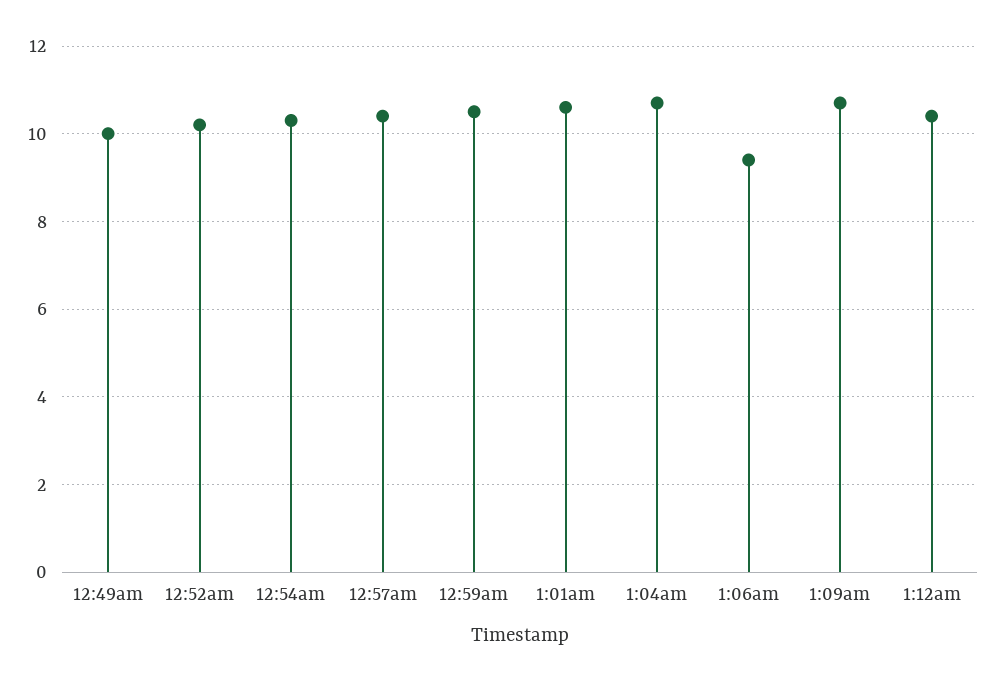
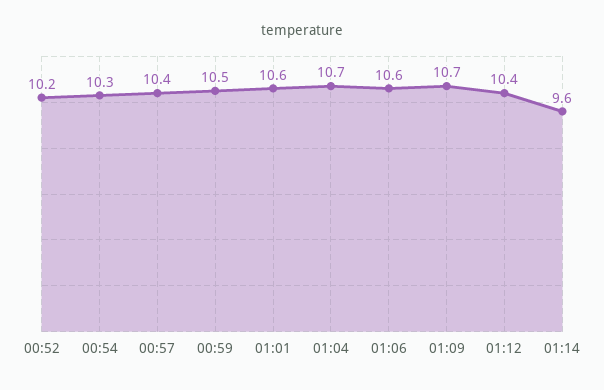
12:49am: 10 -> none
1:06am: 9.5 -> 10.6
01:14: none -> 9.6

